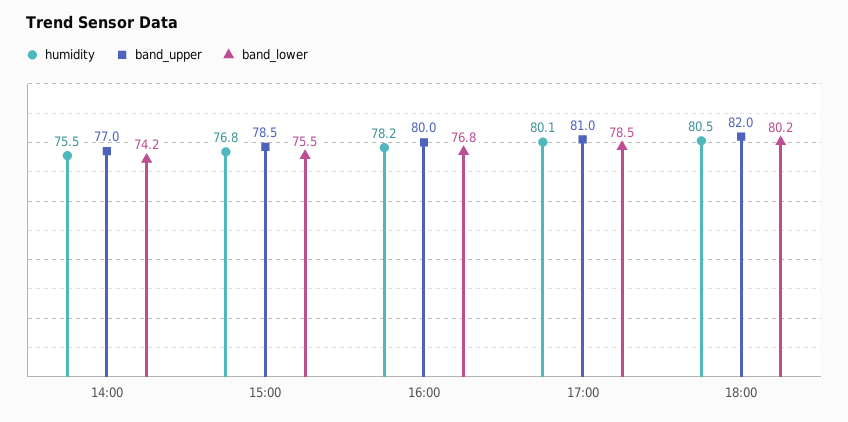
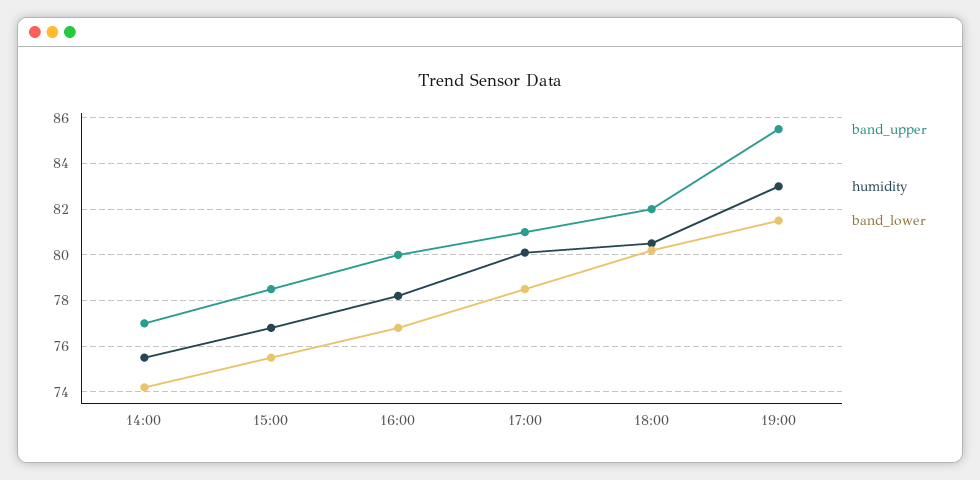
band_upper, 19:00: none -> 85.5
humidity, 19:00: none -> 83
band_lower, 19:00: none -> 81.5

